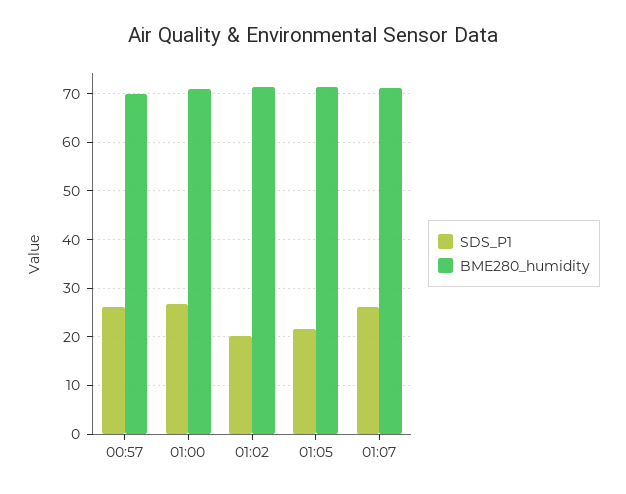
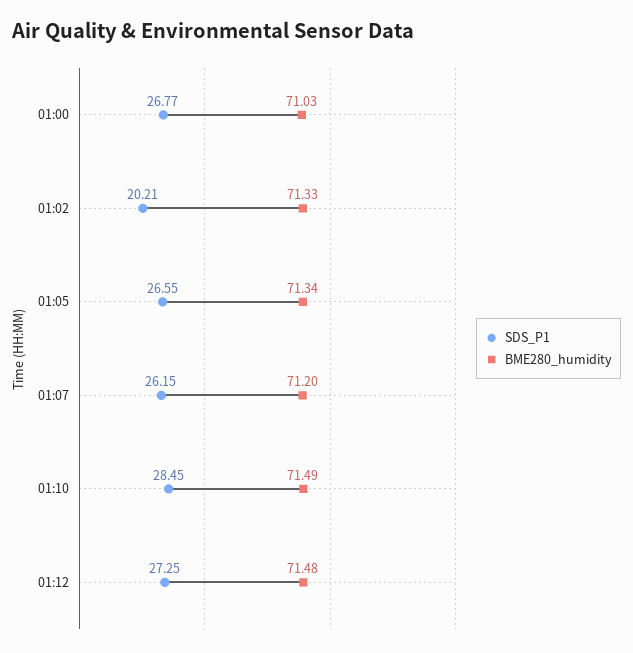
SDS_P1, 00:57: 26 -> none
BME280_humidity, 00:57: 70 -> none
SDS_P1, 01:05: 22 -> 26.55
SDS_P1, 01:10: none -> 28.45
BME280_humidity, 01:10: none -> 71.49
SDS_P1, 01:12: none -> 27.25
BME280_humidity, 01:12: none -> 71.48

